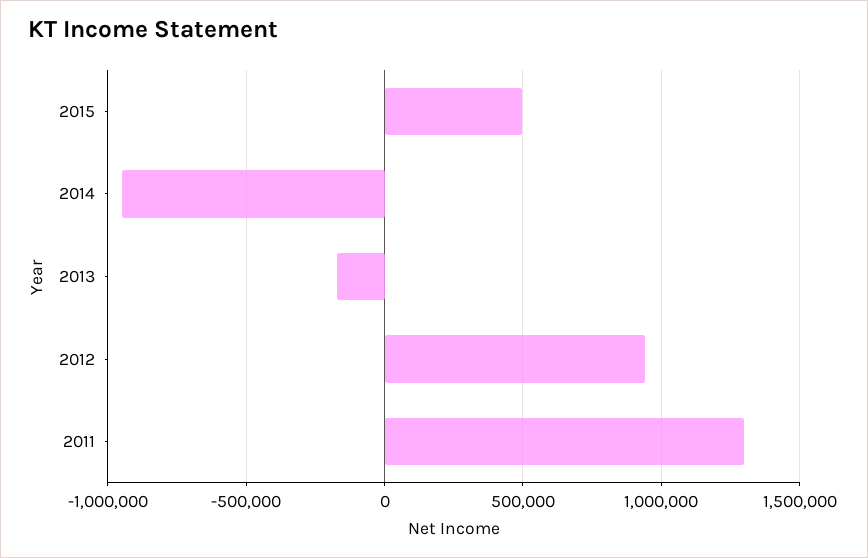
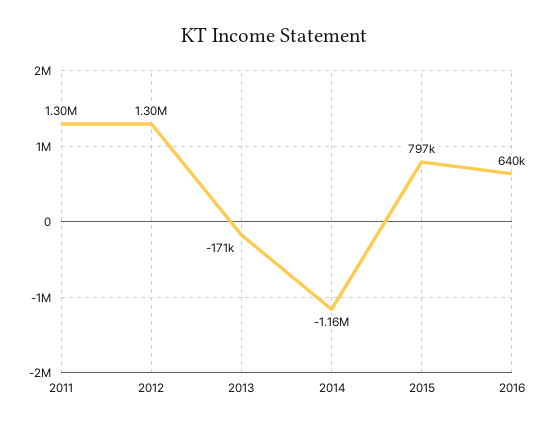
2015: 500000 -> 797000
2014: -950000 -> -1160000
2012: 950000 -> 1300000
2016: none -> 640000

